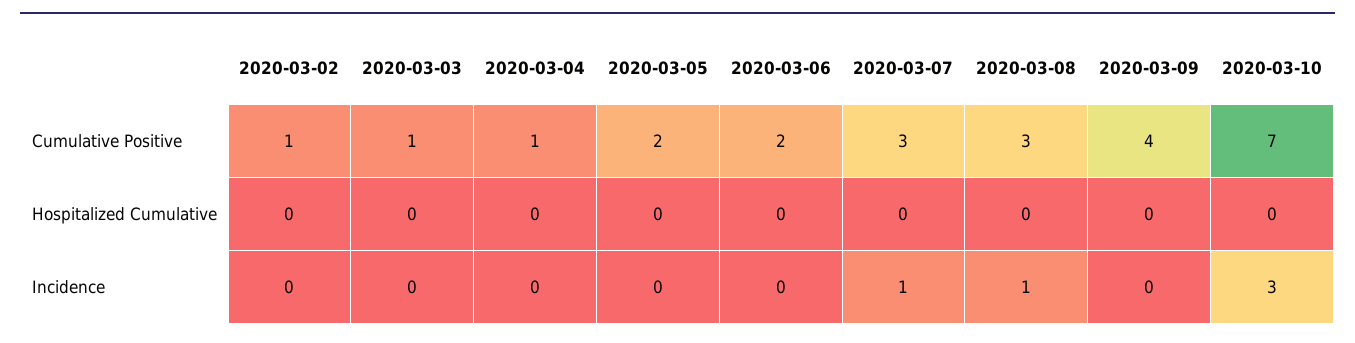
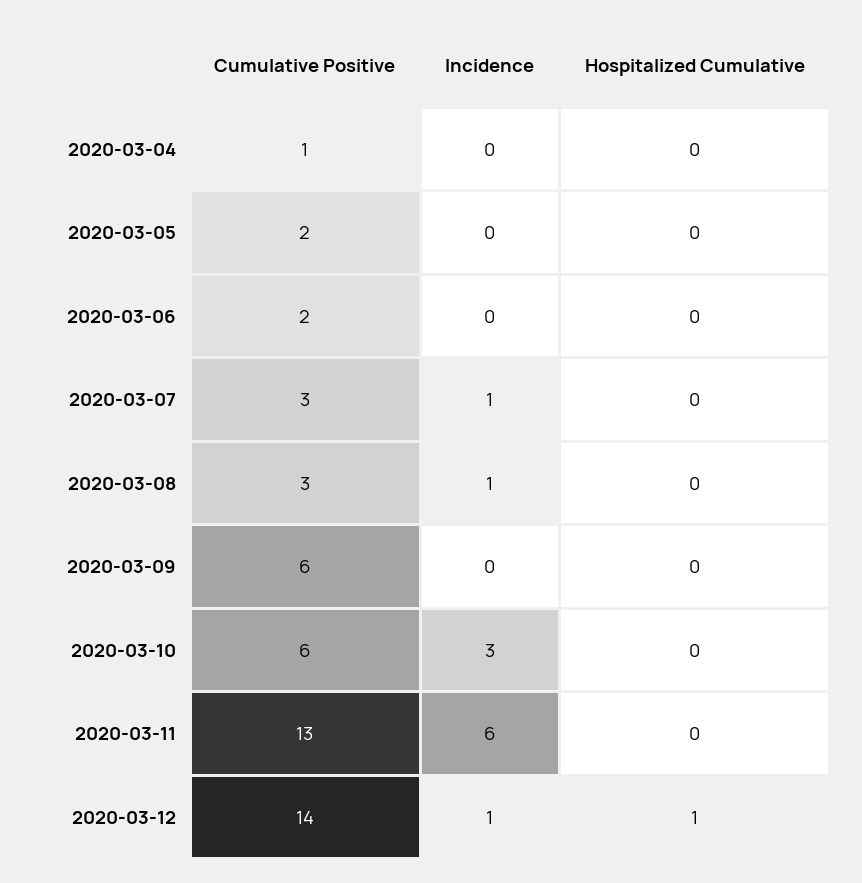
2020-03-02, Cumulative Positive: 1 -> none
2020-03-03, Cumulative Positive: 1 -> none
2020-03-09, Cumulative Positive: 4 -> 6
2020-03-10, Cumulative Positive: 7 -> 6
2020-03-02, Hospitalized Cumulative: 0 -> none
2020-03-03, Hospitalized Cumulative: 0 -> none
2020-03-02, Incidence: 0 -> none
2020-03-03, Incidence: 0 -> none
2020-03-11, Cumulative Positive: none -> 13
2020-03-11, Incidence: none -> 6
2020-03-11, Hospitalized Cumulative: none -> 0
2020-03-12, Cumulative Positive: none -> 14
2020-03-12, Incidence: none -> 1
2020-03-12, Hospitalized Cumulative: none -> 1

